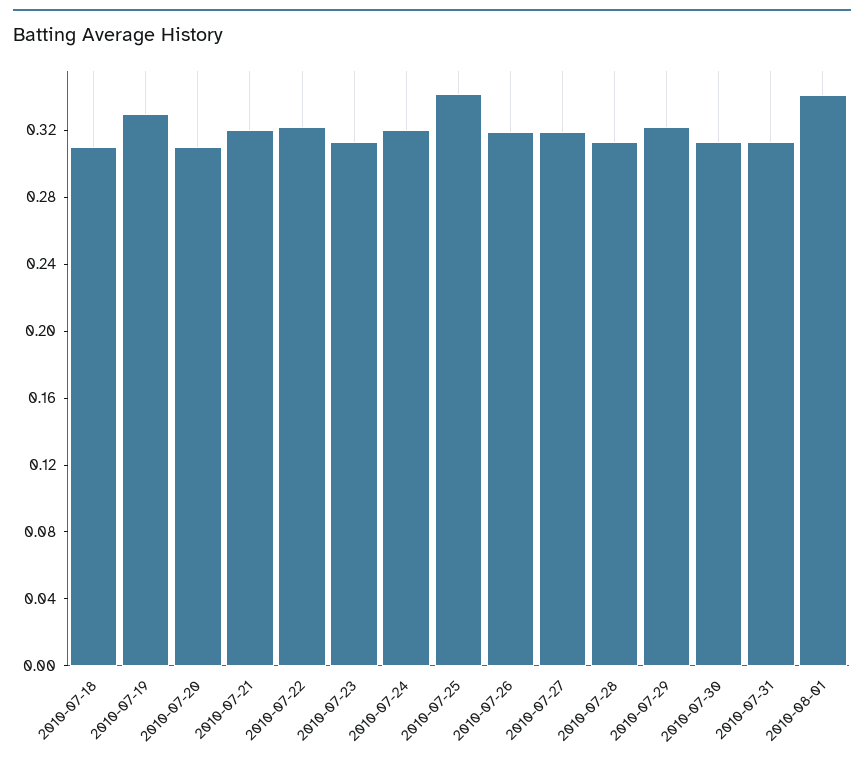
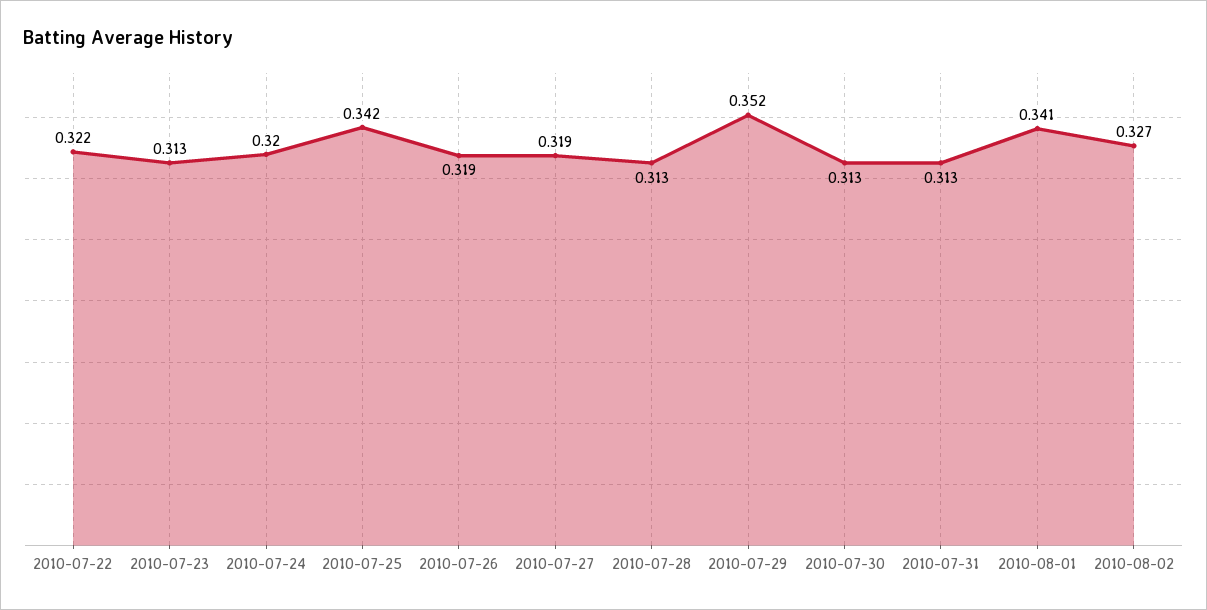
2010-07-18: 0.31 -> none
2010-07-19: 0.33 -> none
2010-07-20: 0.31 -> none
2010-07-21: 0.32 -> none
2010-07-29: 0.32 -> 0.352
2010-08-02: none -> 0.327

